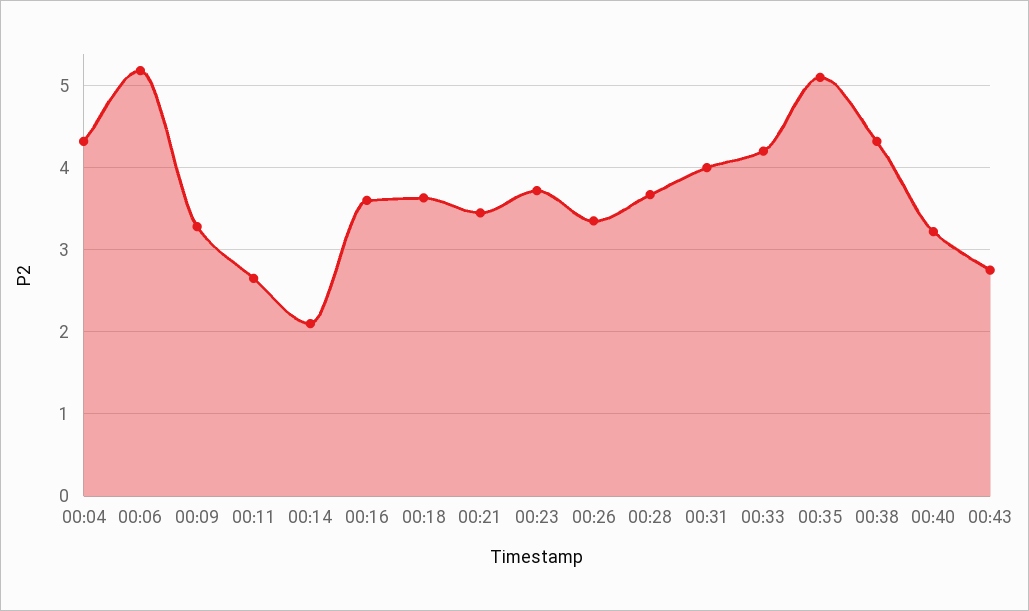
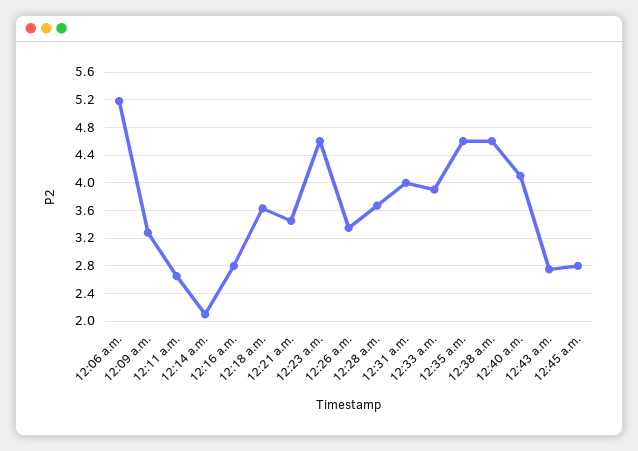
00:04: 4.3 -> none
00:16: 3.6 -> 2.8
00:23: 3.7 -> 4.6
00:33: 4.2 -> 3.9
00:35: 5.1 -> 4.6
00:38: 4.3 -> 4.6
00:40: 3.2 -> 4.1
12:45 a.m.: none -> 2.8

